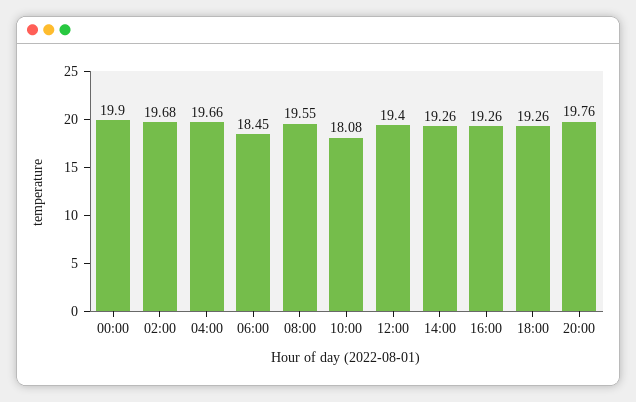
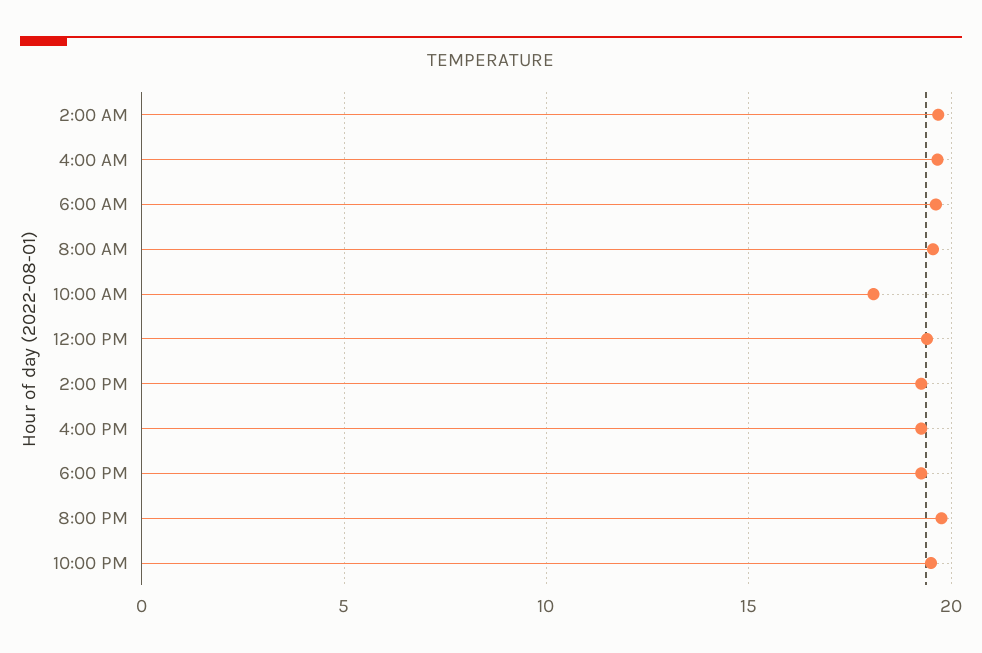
00:00: 19.9 -> none
06:00: 18.45 -> 19.5
10:00 PM: none -> 19.5

